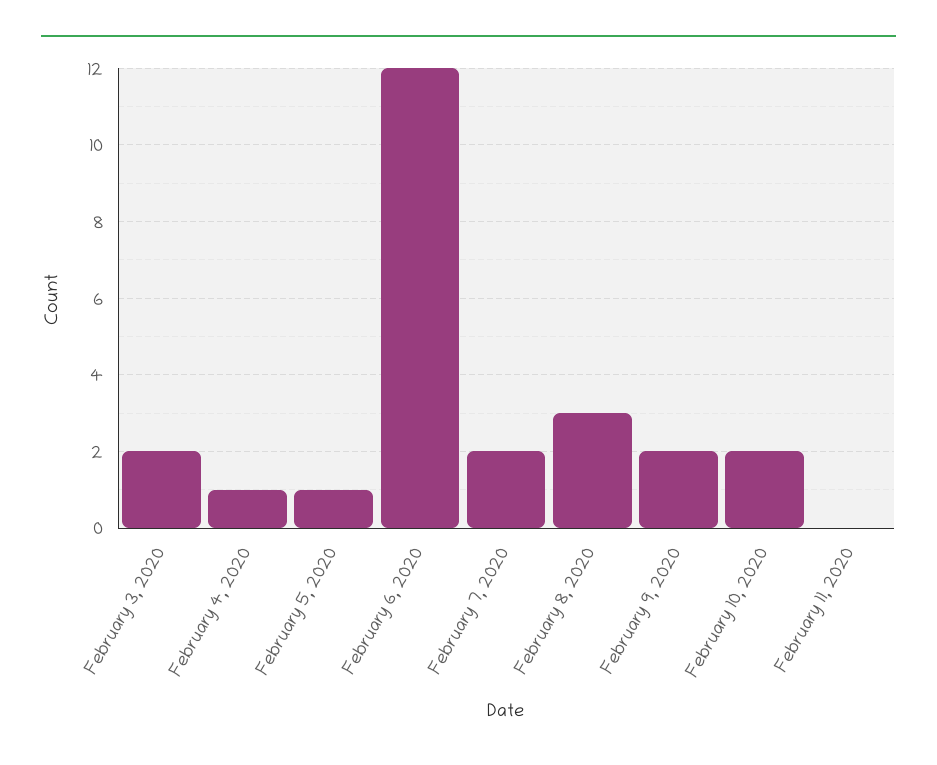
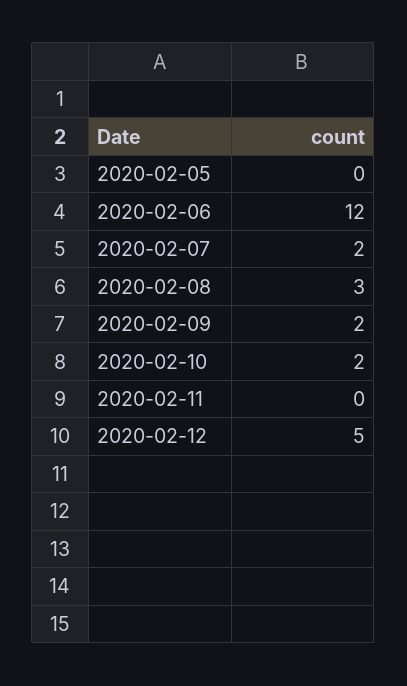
February 3, 2020: 2 -> none
February 4, 2020: 1 -> none
February 5, 2020: 1 -> 0
2020-02-12: none -> 5

